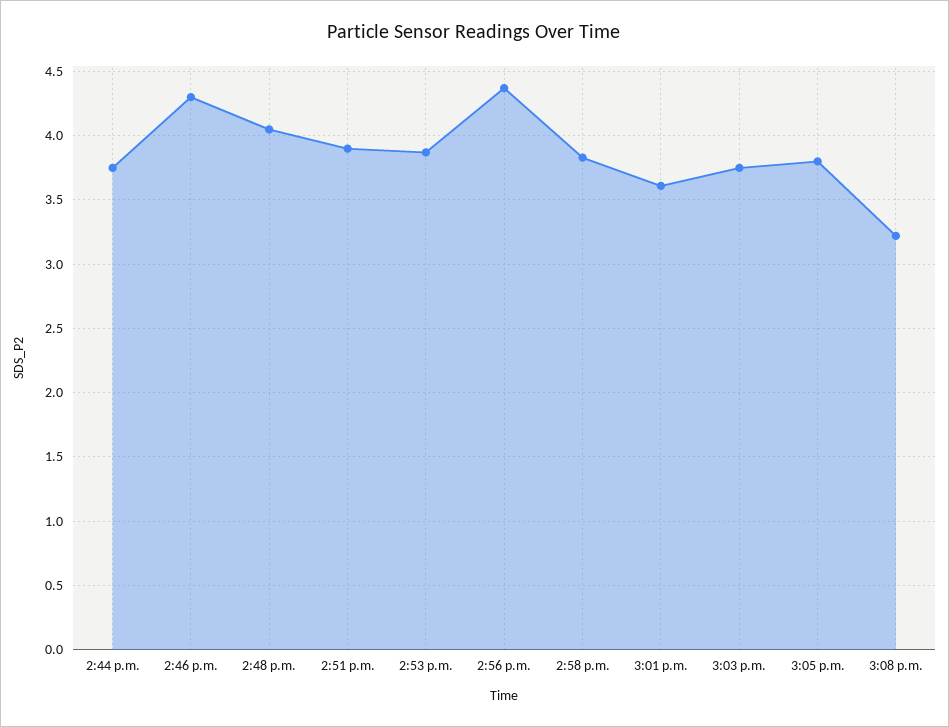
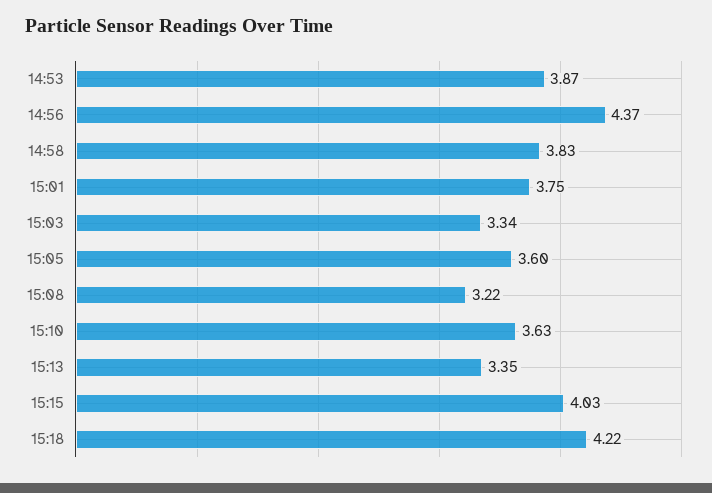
2:44 p.m.: 3.75 -> none
2:46 p.m.: 4.3 -> none
2:48 p.m.: 4.05 -> none
2:51 p.m.: 3.9 -> none
3:01 p.m.: 3.6 -> 3.75
3:03 p.m.: 3.75 -> 3.34
3:05 p.m.: 3.8 -> 3.6
15:10: none -> 3.63
15:13: none -> 3.35
15:15: none -> 4.03
15:18: none -> 4.22

